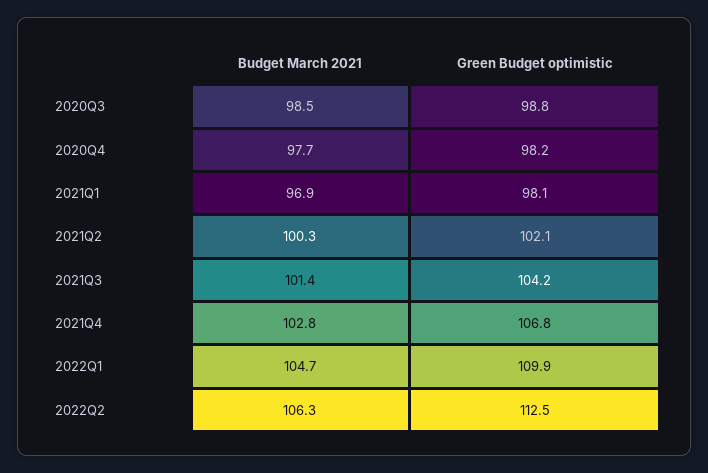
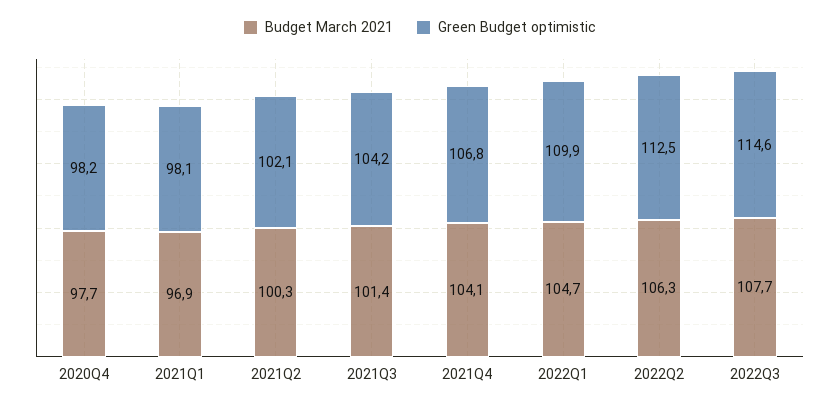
Budget March 2021, 2020Q3: 98.5 -> none
Green Budget optimistic, 2020Q3: 98.8 -> none
Budget March 2021, 2021Q4: 102.8 -> 104.1
Budget March 2021, 2022Q3: none -> 107.7
Green Budget optimistic, 2022Q3: none -> 114.6

